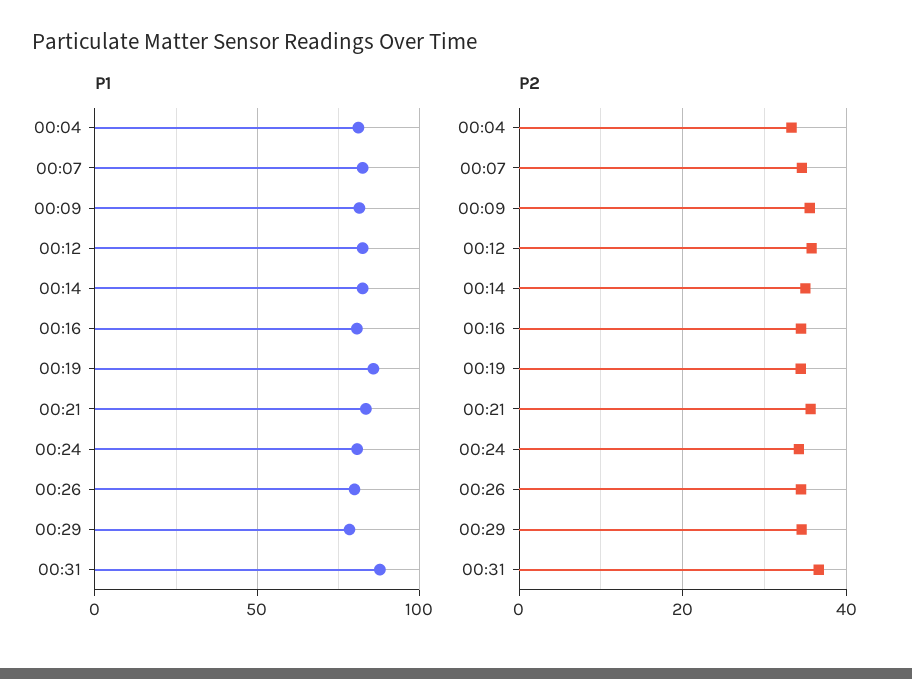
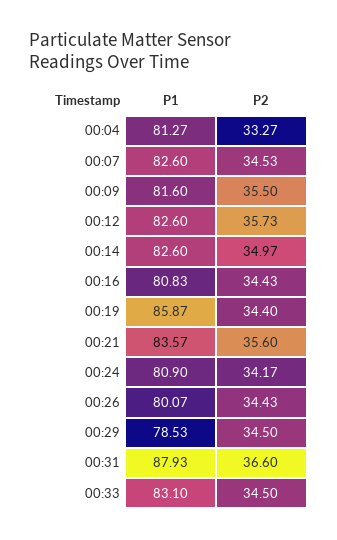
P1, 00:33: none -> 83.1
P2, 00:33: none -> 34.5

